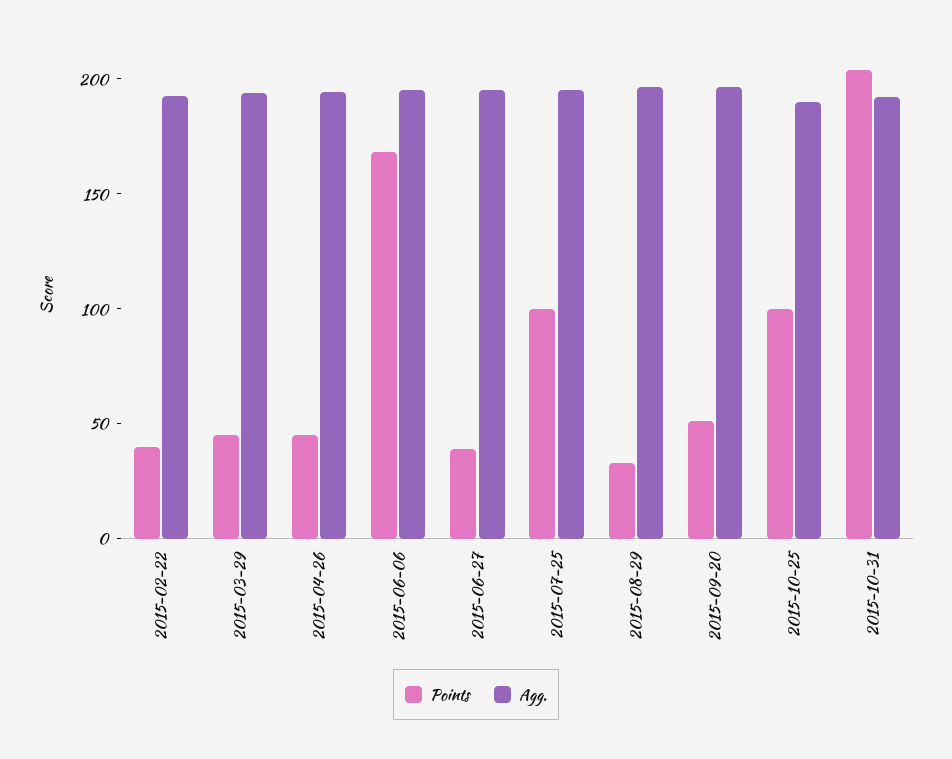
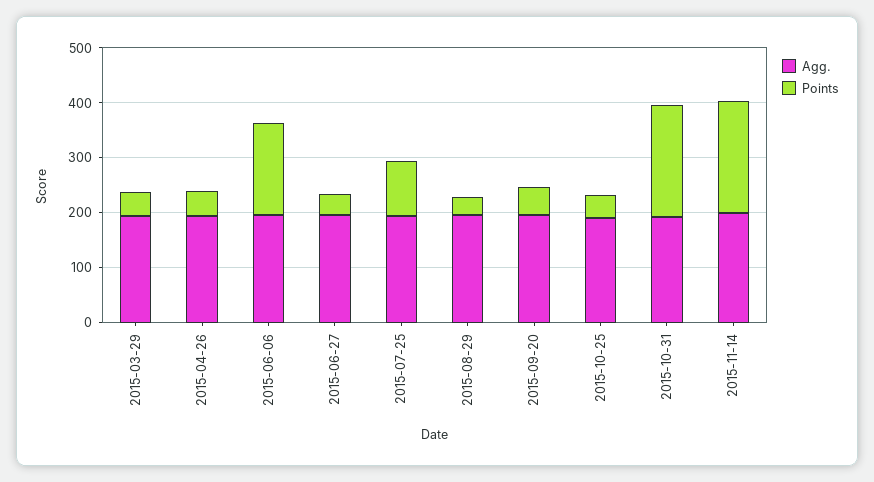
Points, 2015-02-22: 40 -> none
Agg., 2015-02-22: 190 -> none
Points, 2015-10-25: 100 -> 40
Agg., 2015-11-14: none -> 200
Points, 2015-11-14: none -> 200

